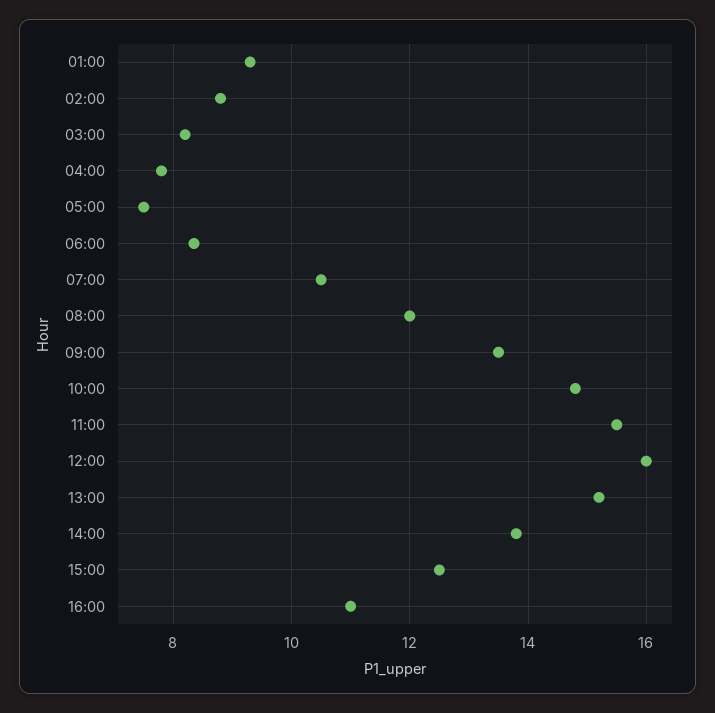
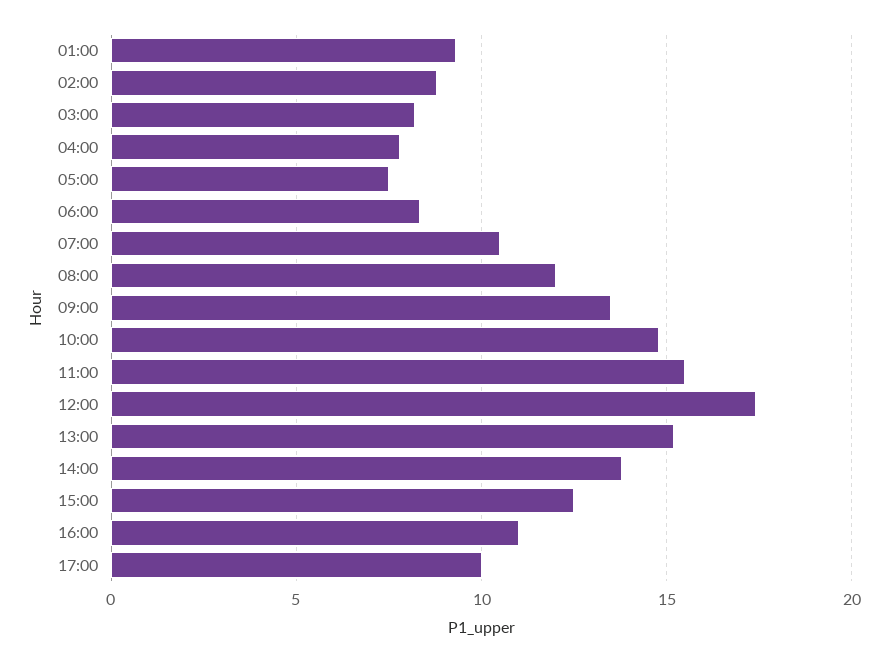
12:00: 16 -> 17.5
17:00: none -> 10

